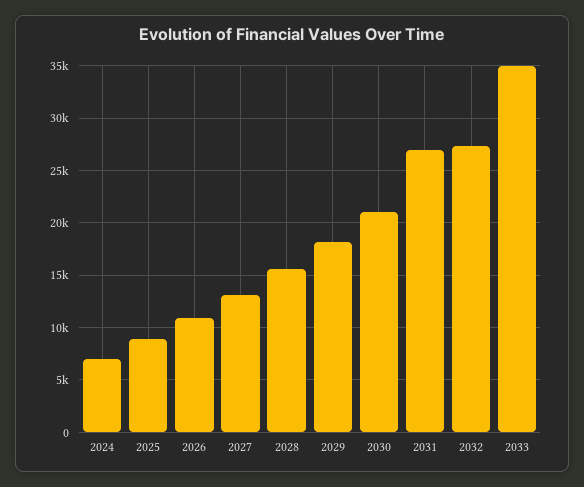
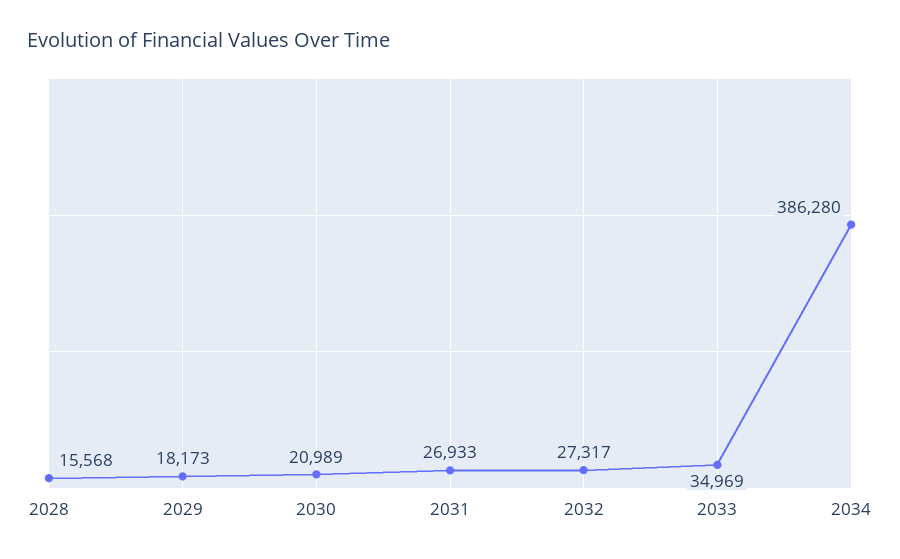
2024: 7000 -> none
2025: 9000 -> none
2026: 11000 -> none
2027: 13000 -> none
2034: none -> 386280

